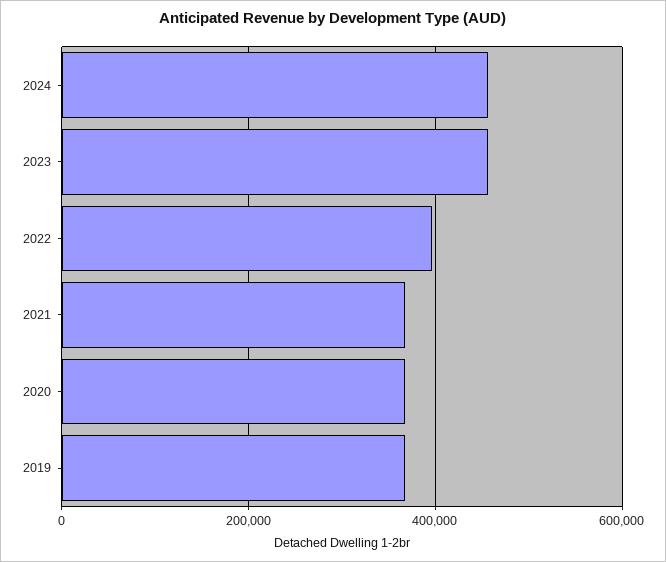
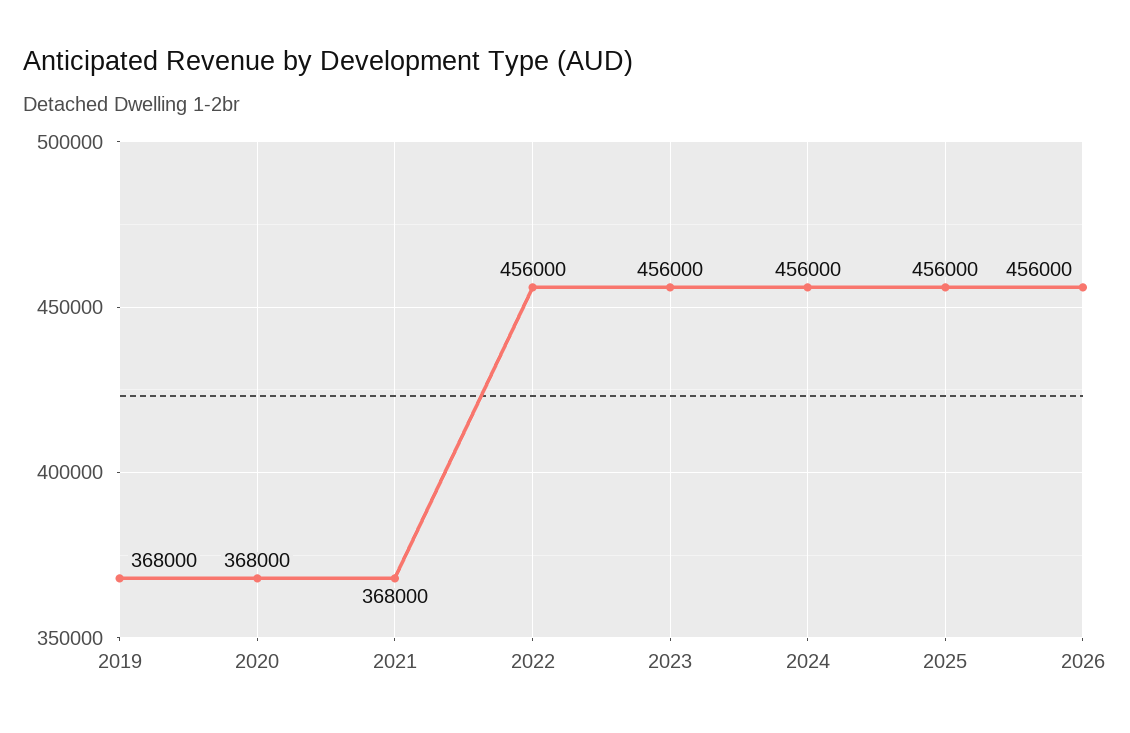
2022: 400000 -> 456000
2025: none -> 456000
2026: none -> 456000

